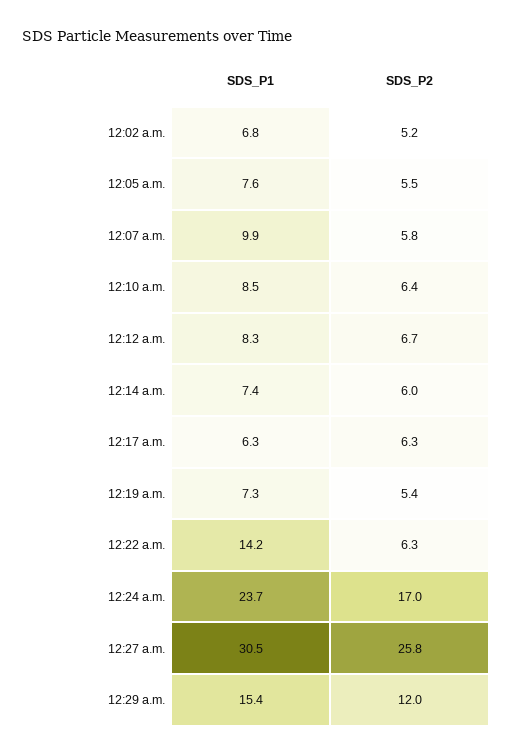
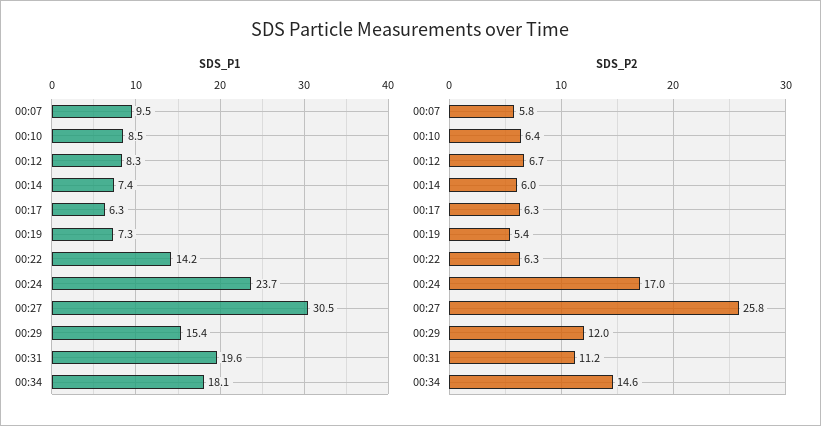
SDS_P1, 12:02 a.m.: 6.8 -> none
SDS_P2, 12:02 a.m.: 5.2 -> none
SDS_P1, 12:05 a.m.: 7.6 -> none
SDS_P2, 12:05 a.m.: 5.5 -> none
SDS_P1, 12:07 a.m.: 9.9 -> 9.5
SDS_P1, 00:31: none -> 19.6
SDS_P1, 00:34: none -> 18.1
SDS_P2, 00:31: none -> 11.2
SDS_P2, 00:34: none -> 14.6

